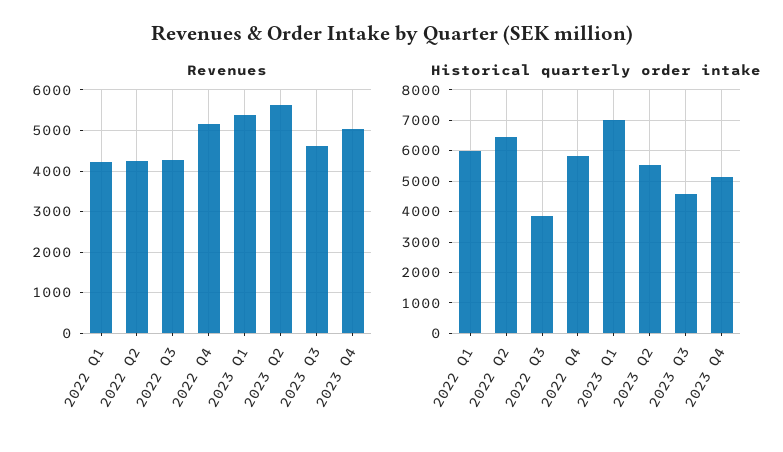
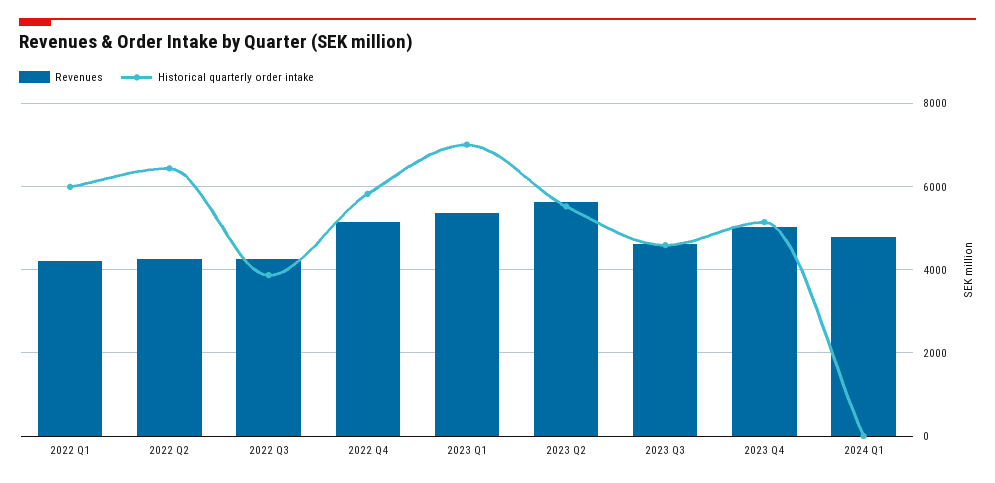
Revenues, 2024 Q1: none -> 4800
Historical quarterly order intake, 2024 Q1: none -> 0

